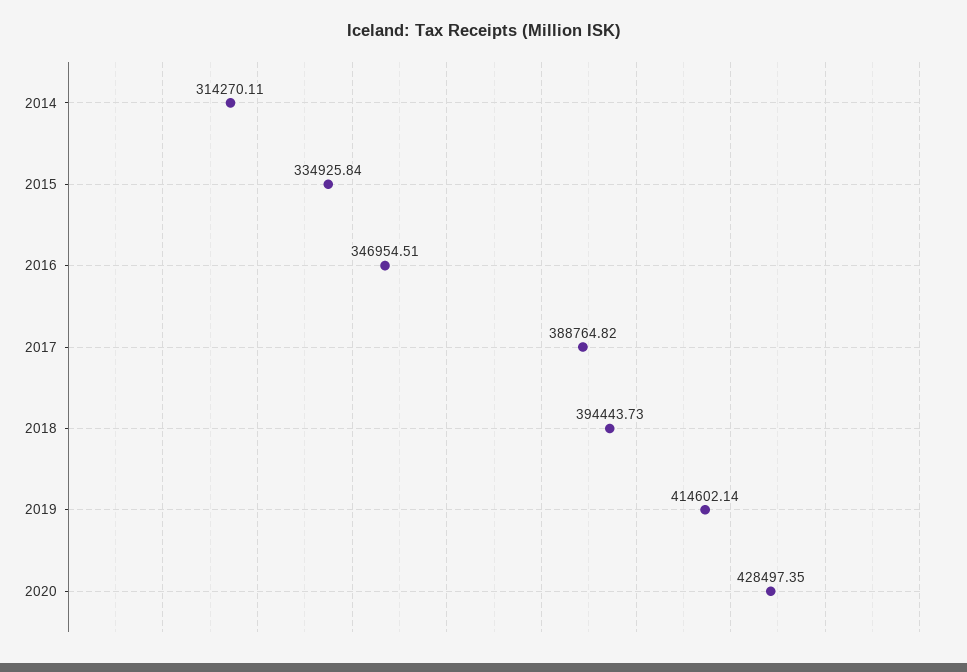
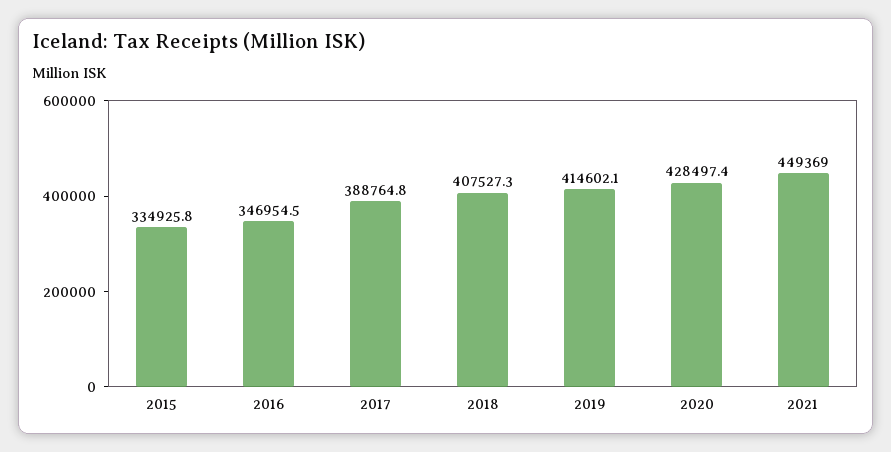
2014: 314270.11 -> none
2018: 394443.73 -> 407527.3
2021: none -> 449369

